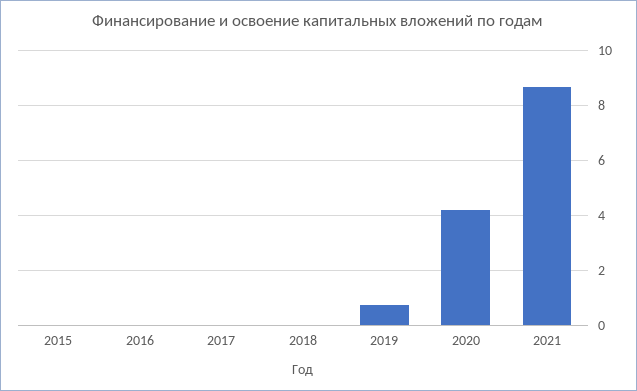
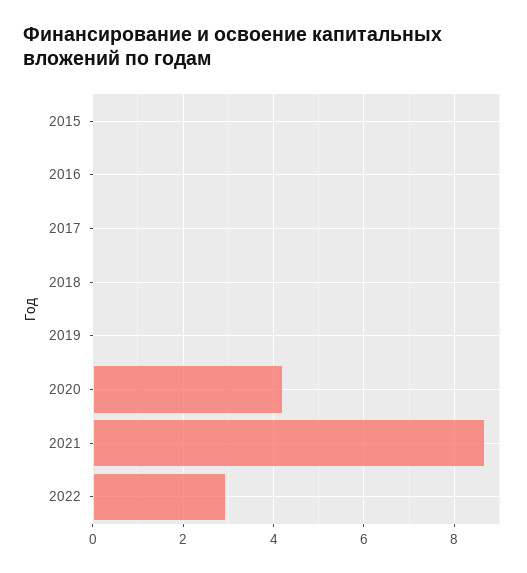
2019: 0.75 -> 0
2022: none -> 3

